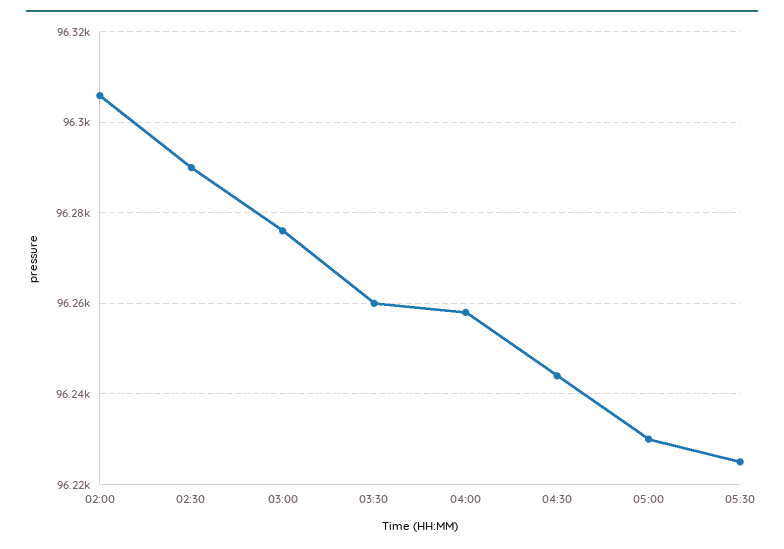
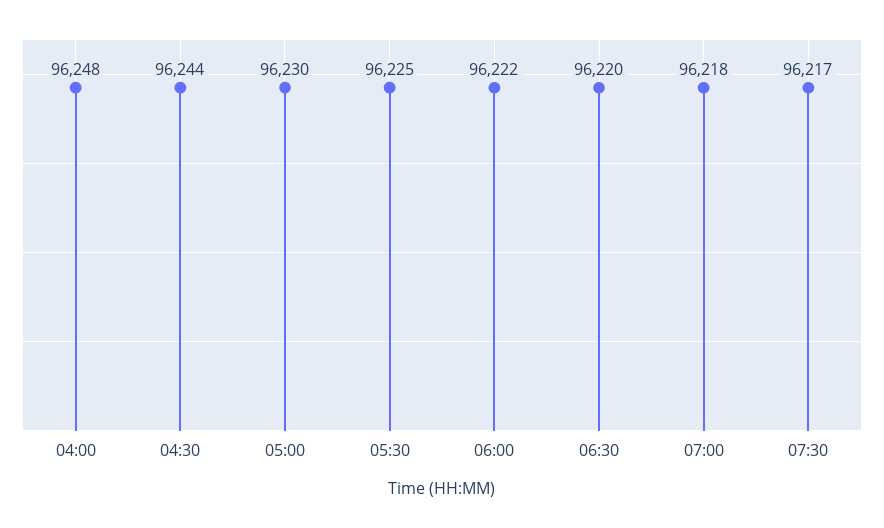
02:00: 96306 -> none
02:30: 96290 -> none
03:00: 96276 -> none
03:30: 96260 -> none
04:00: 96258 -> 96248
06:00: none -> 96222
06:30: none -> 96220
07:00: none -> 96218
07:30: none -> 96217

